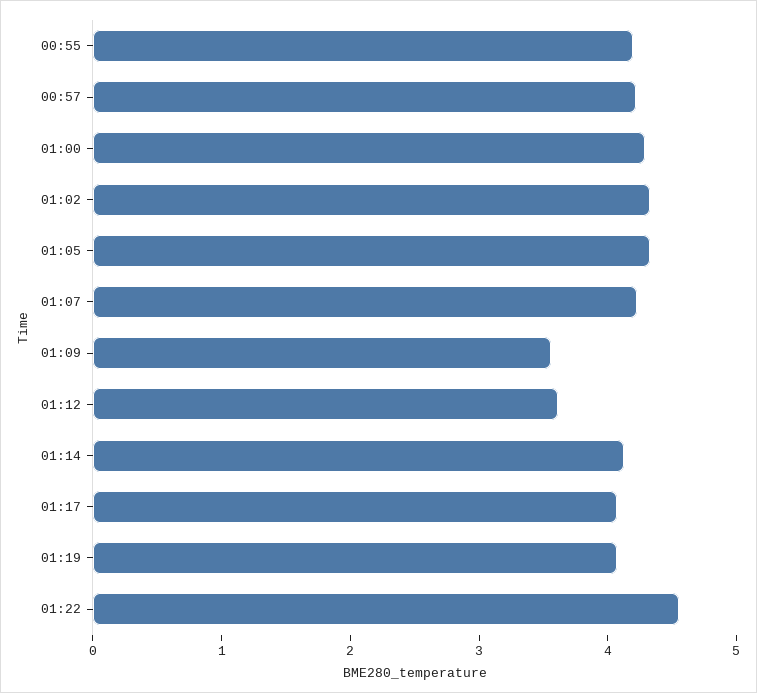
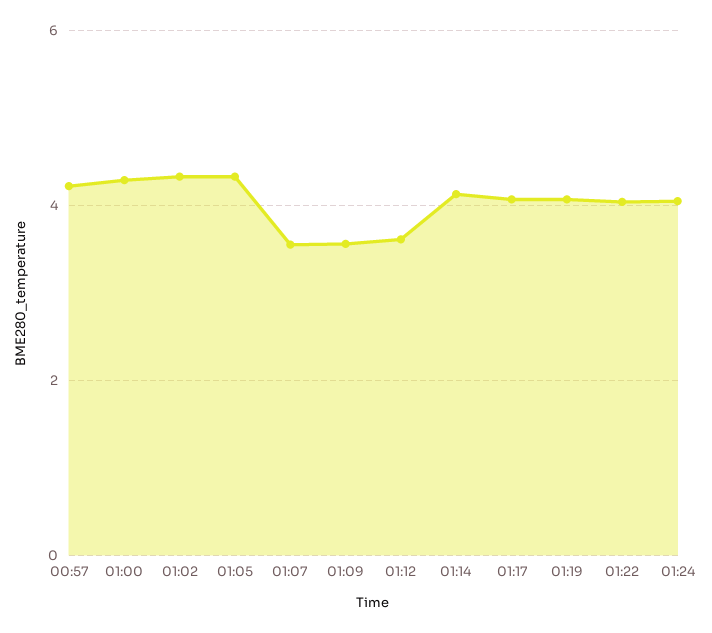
00:55: 4.2 -> none
01:07: 4.2 -> 3.6
01:22: 4.6 -> 4
01:24: none -> 4

